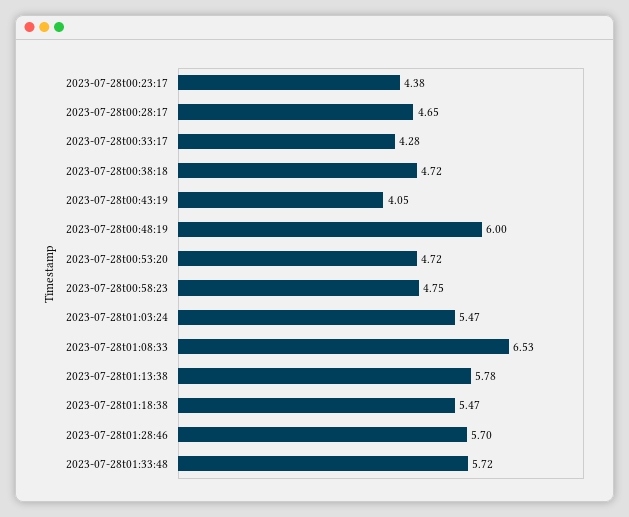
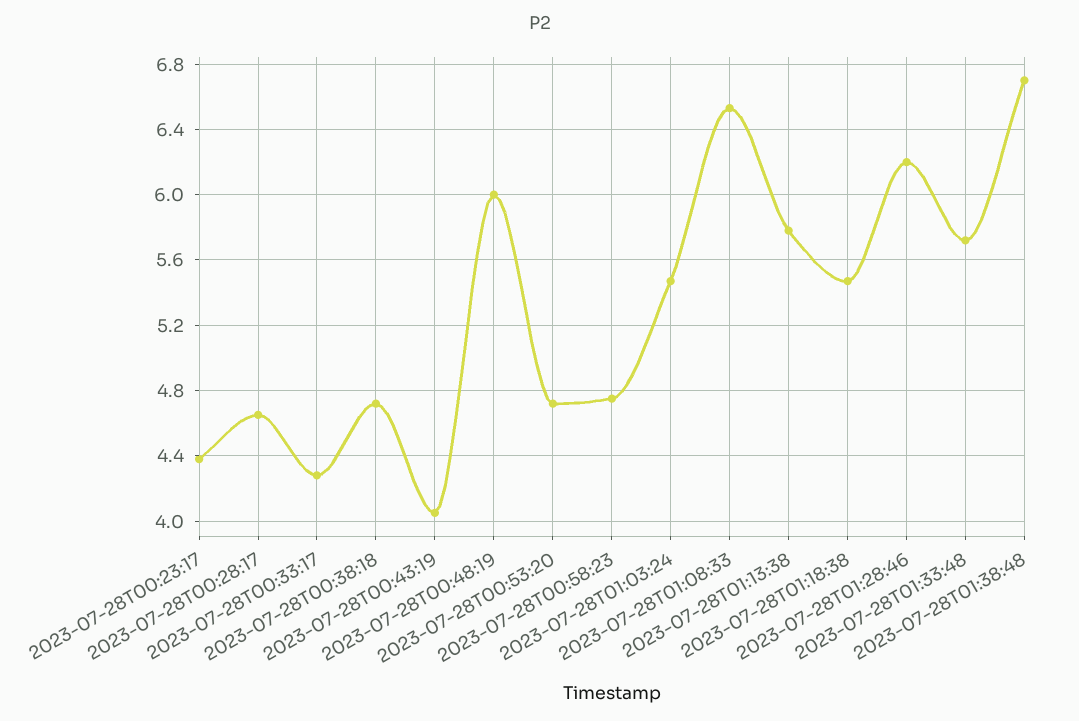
2023-07-28t01:28:46: 5.7 -> 6.2
2023-07-28T01:38:48: none -> 6.7

